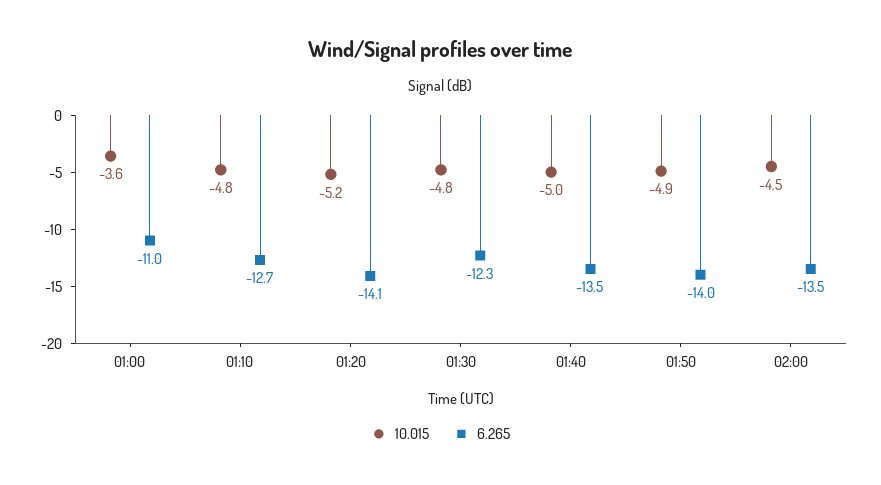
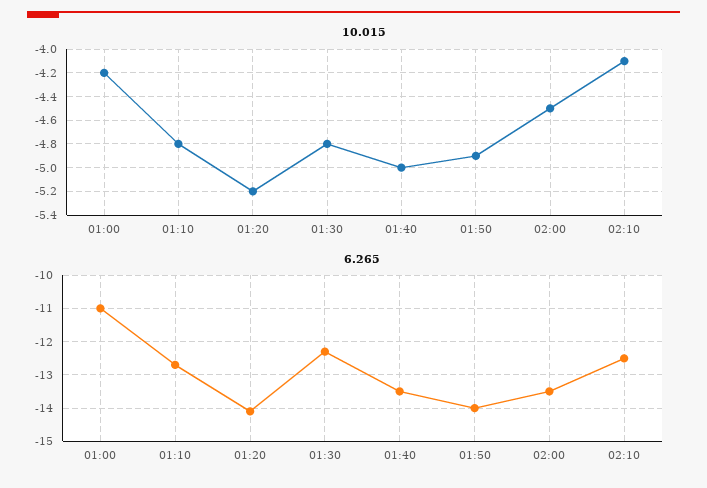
10.015, 01:00: -3.6 -> -4.2
10.015, 02:10: none -> -4.1
6.265, 02:10: none -> -12.5

